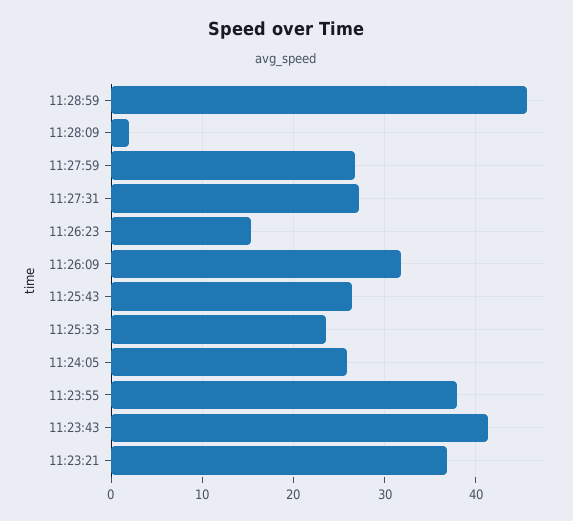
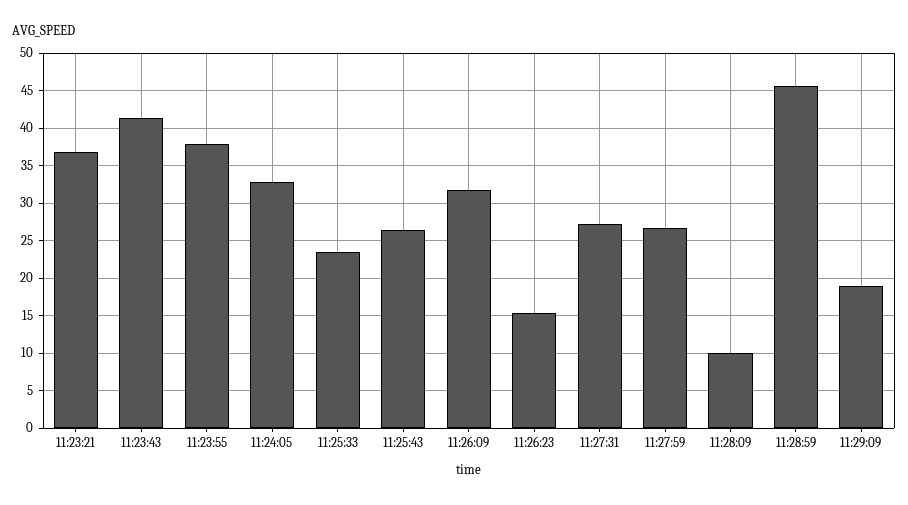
11:28:09: 2 -> 10
11:24:05: 26 -> 33
11:29:09: none -> 19

